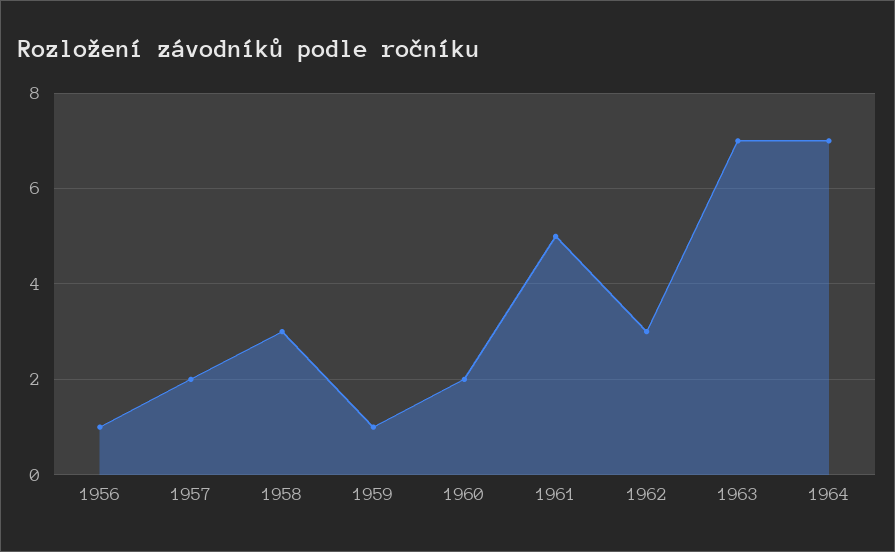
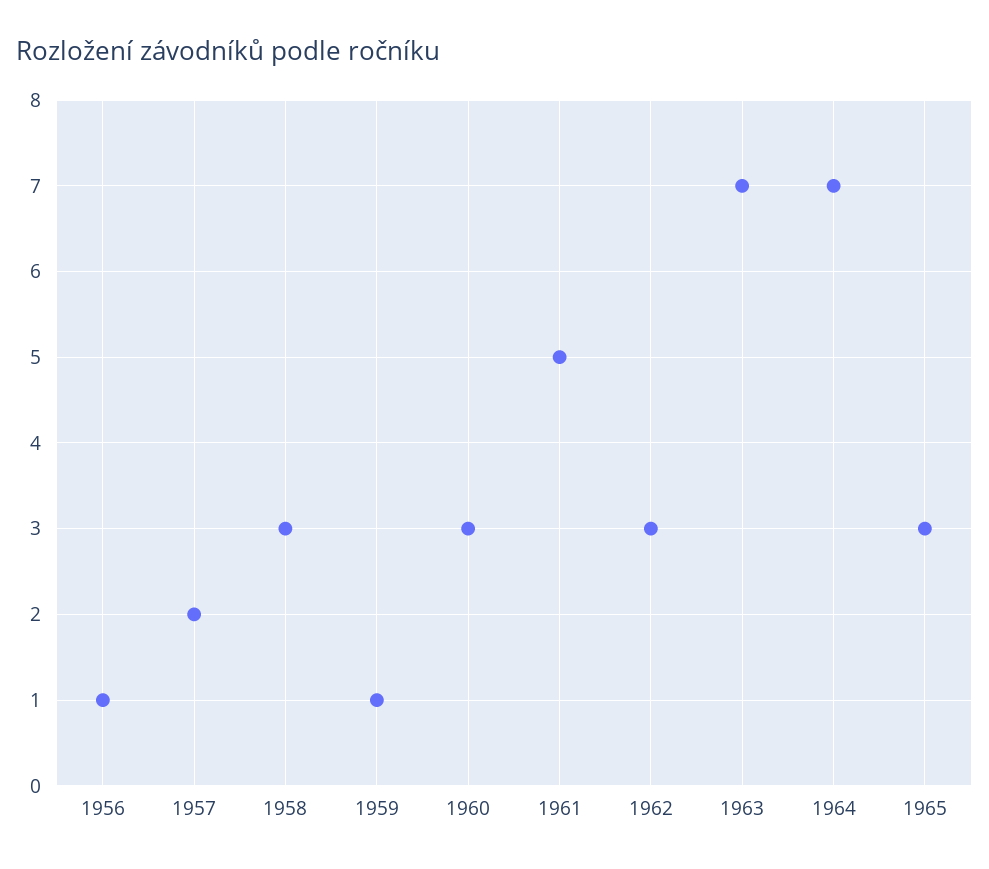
1960: 2 -> 3
1965: none -> 3

